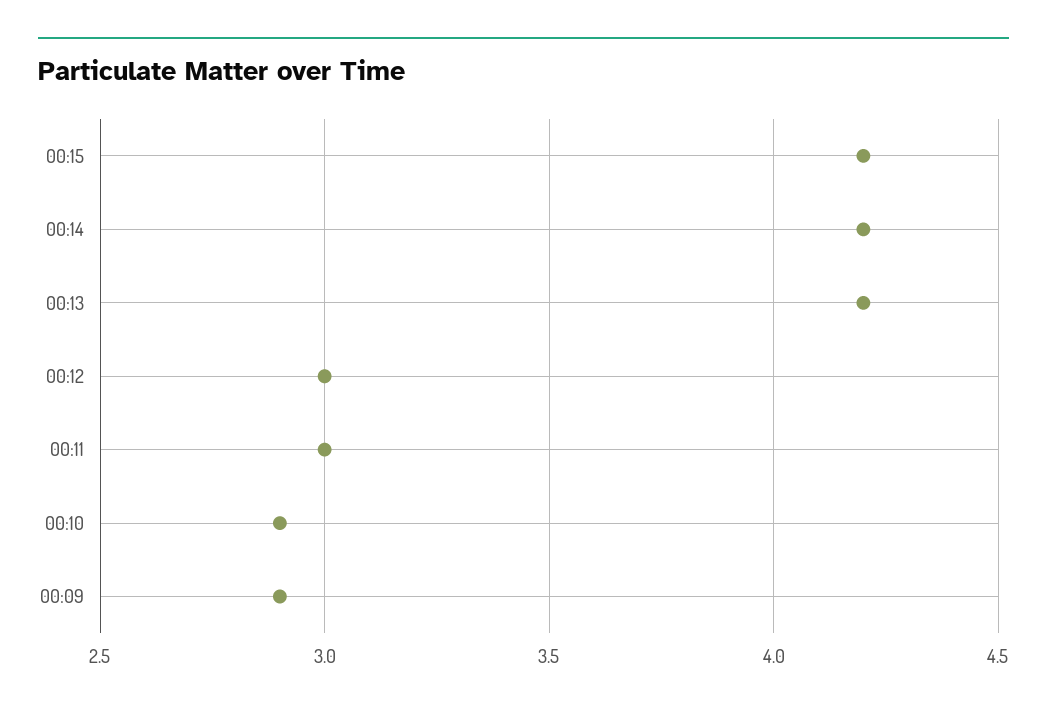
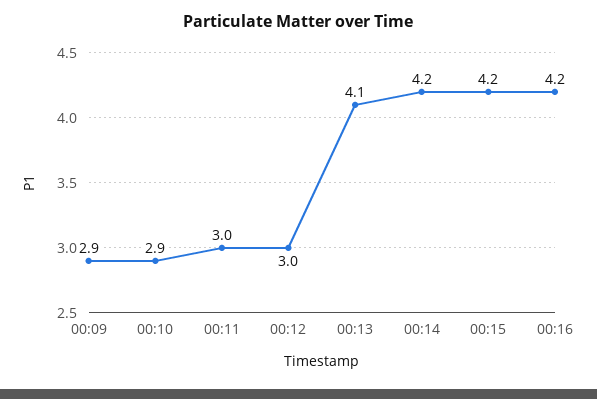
00:13: 4.2 -> 4.1
00:16: none -> 4.2

